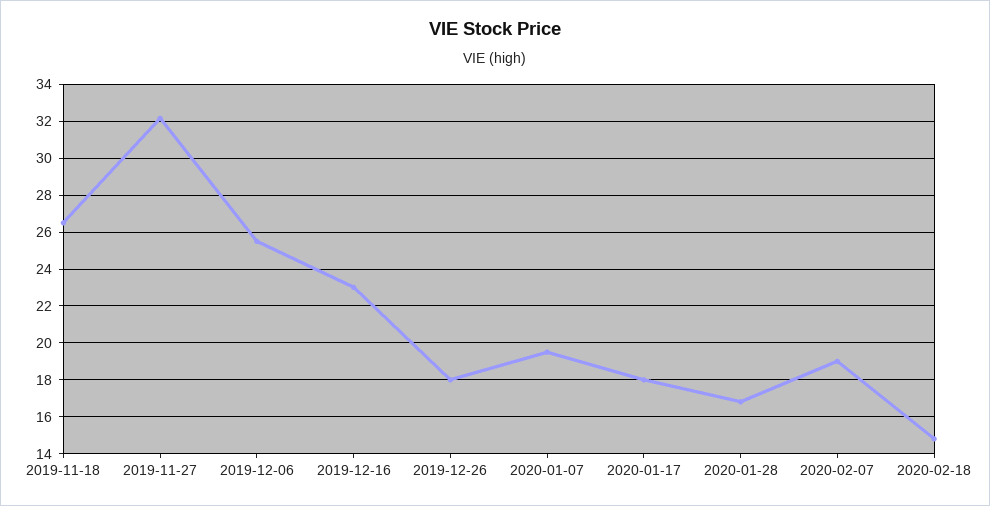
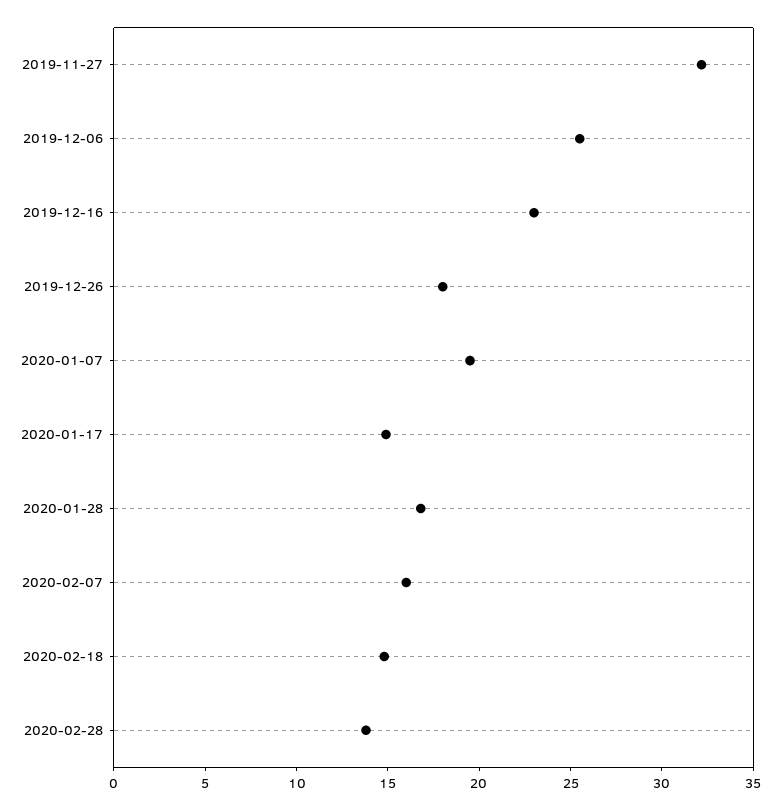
2019-11-18: 26.5 -> none
2020-01-17: 18 -> 15
2020-02-07: 19 -> 16
2020-02-28: none -> 14

